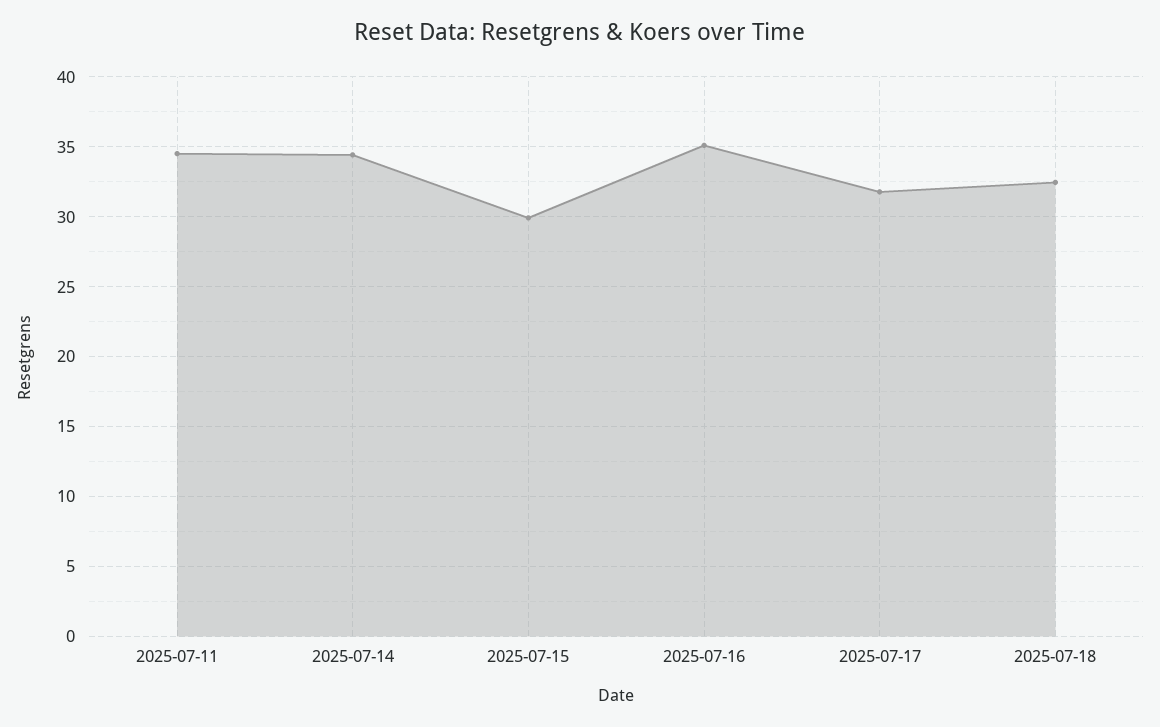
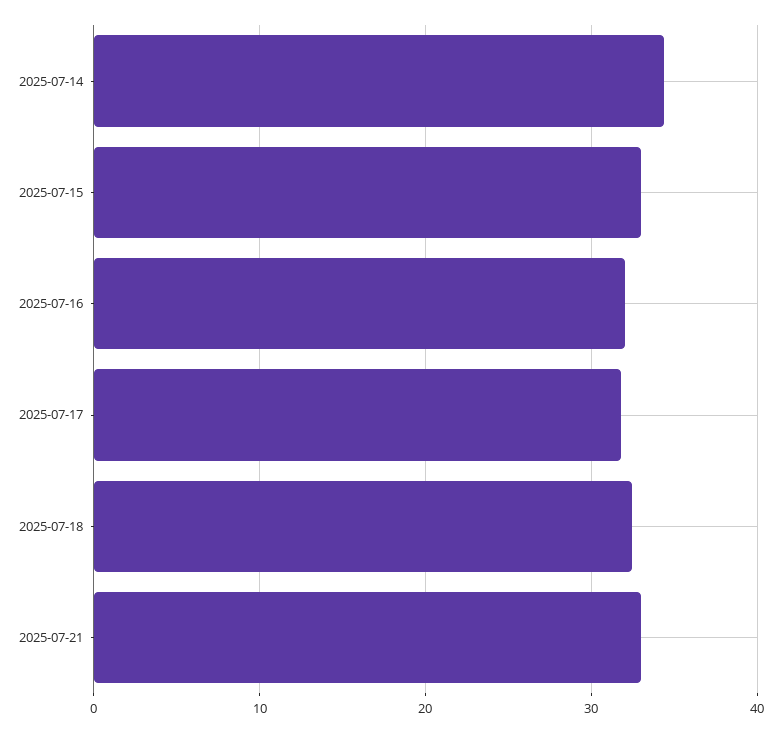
2025-07-11: 34.5 -> none
2025-07-15: 30 -> 33
2025-07-16: 35 -> 32
2025-07-21: none -> 33

